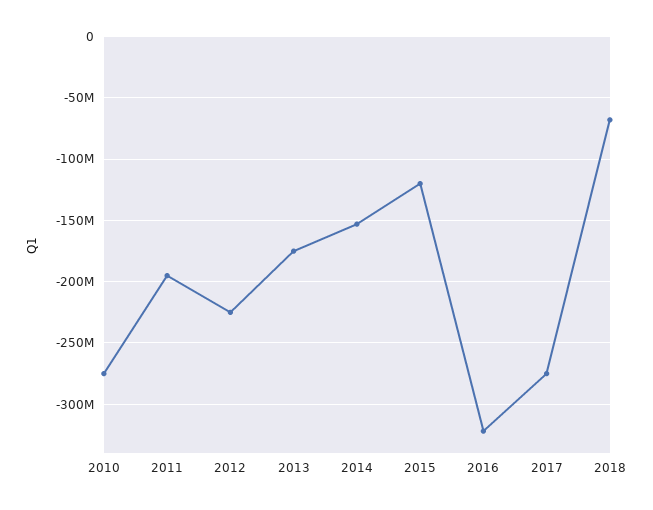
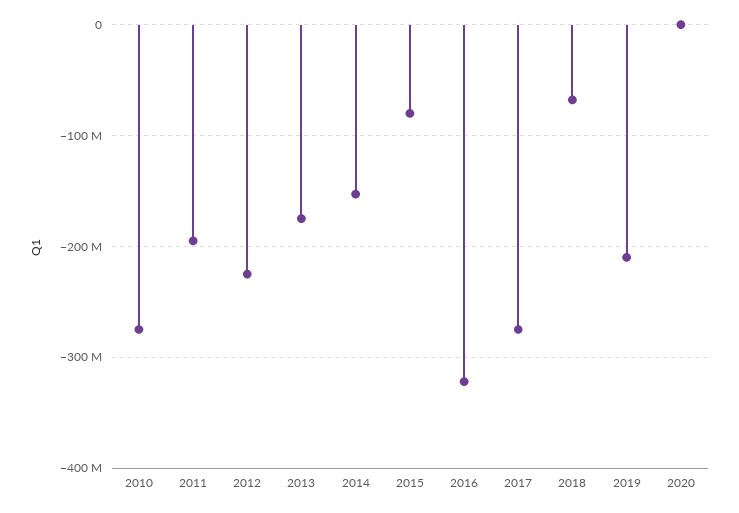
2015: -120000000 -> -80000000
2019: none -> -210000000
2020: none -> 0

